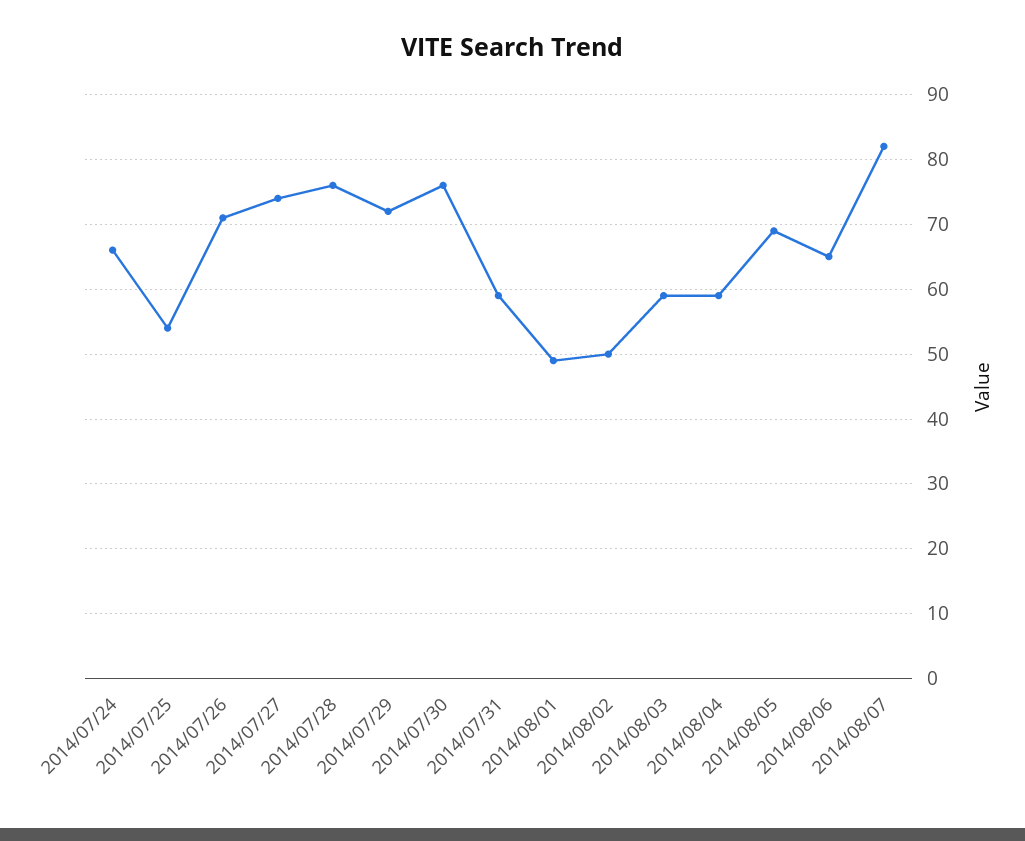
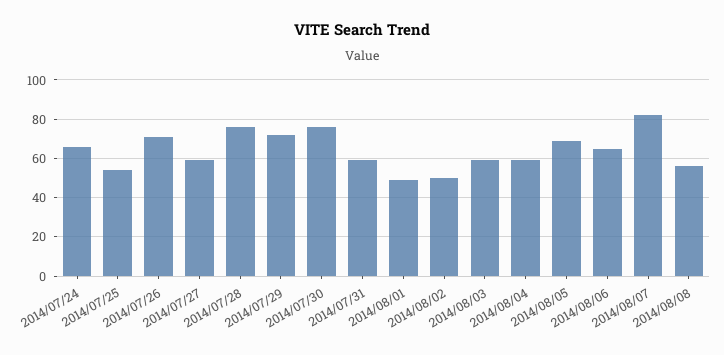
2014/07/27: 74 -> 60
2014/08/08: none -> 55

